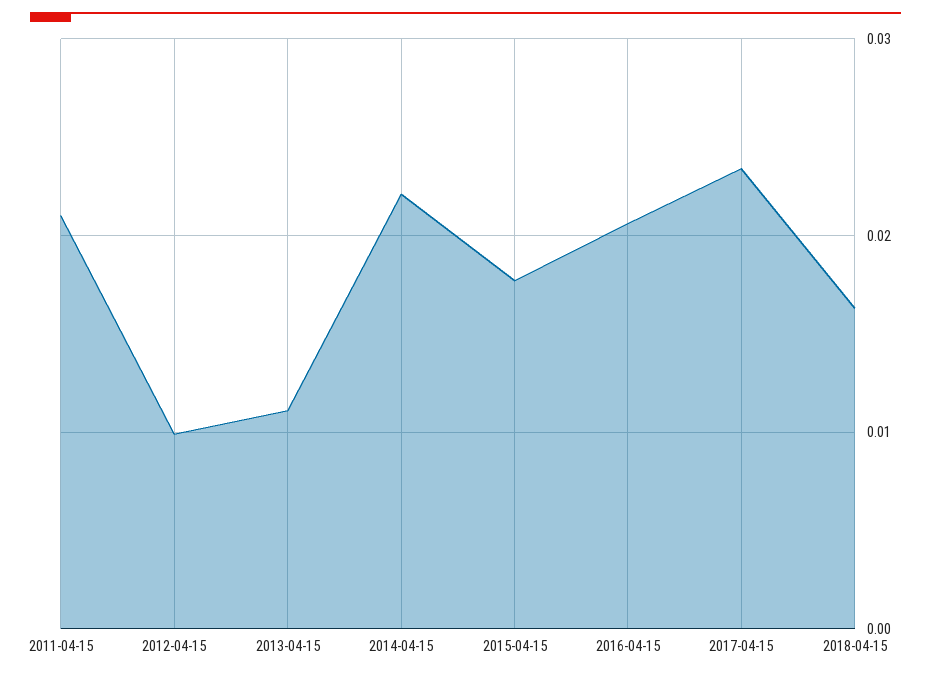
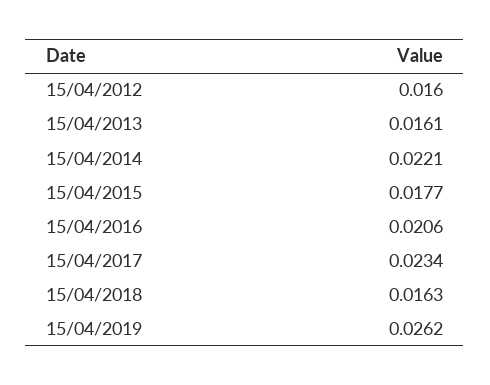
2011-04-15: 0.021 -> none
2012-04-15: 0.01 -> 0.016
2013-04-15: 0.011 -> 0.0161
15/04/2019: none -> 0.0262

